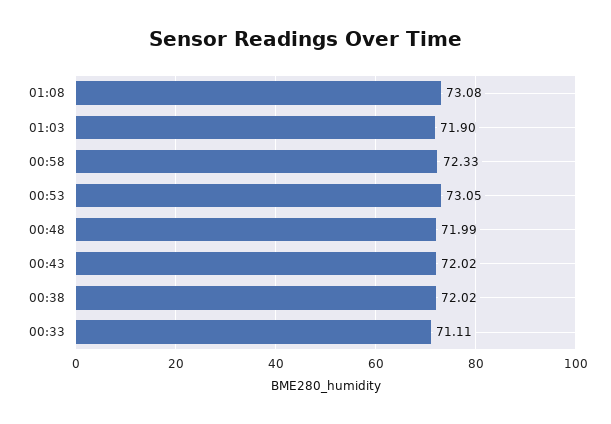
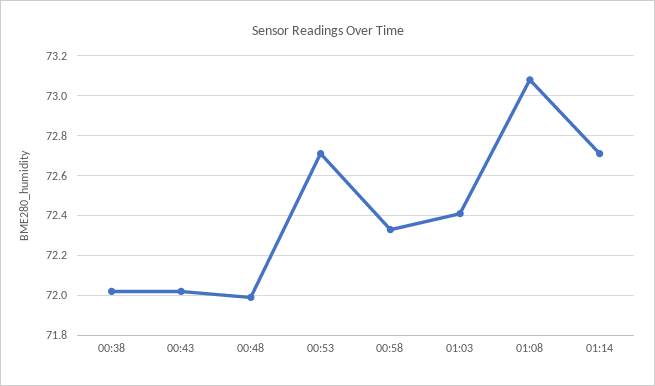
01:03: 71.9 -> 72.4
00:53: 73.05 -> 72.7
00:33: 71.11 -> none
01:14: none -> 72.7

